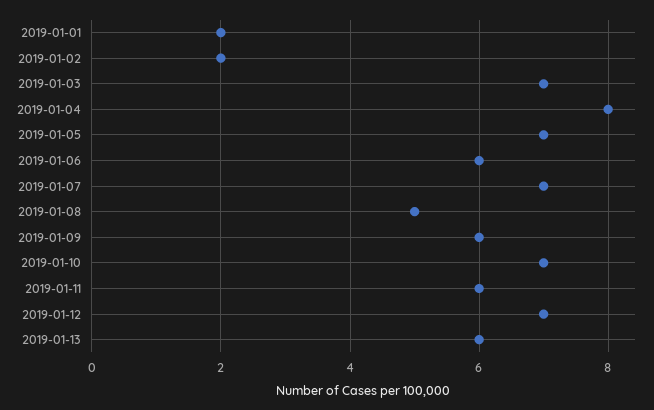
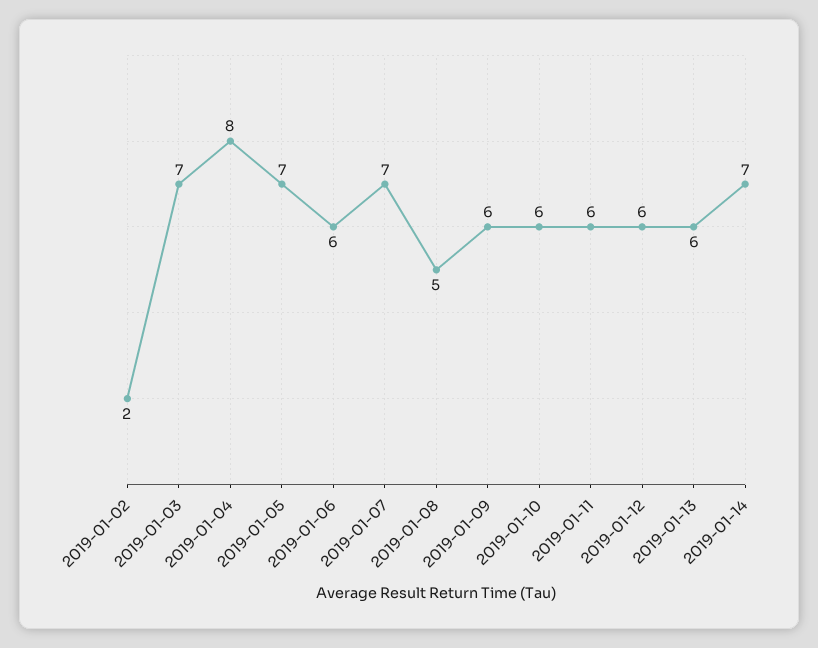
2019-01-01: 2 -> none
2019-01-10: 7 -> 6
2019-01-12: 7 -> 6
2019-01-14: none -> 7

